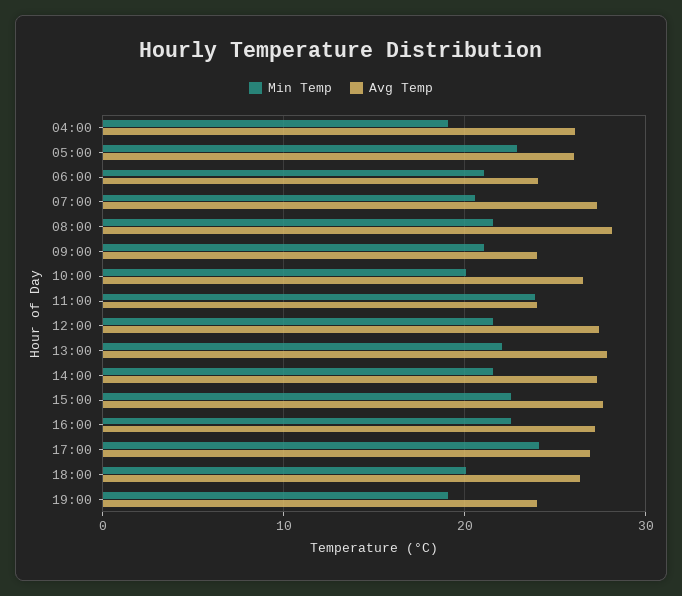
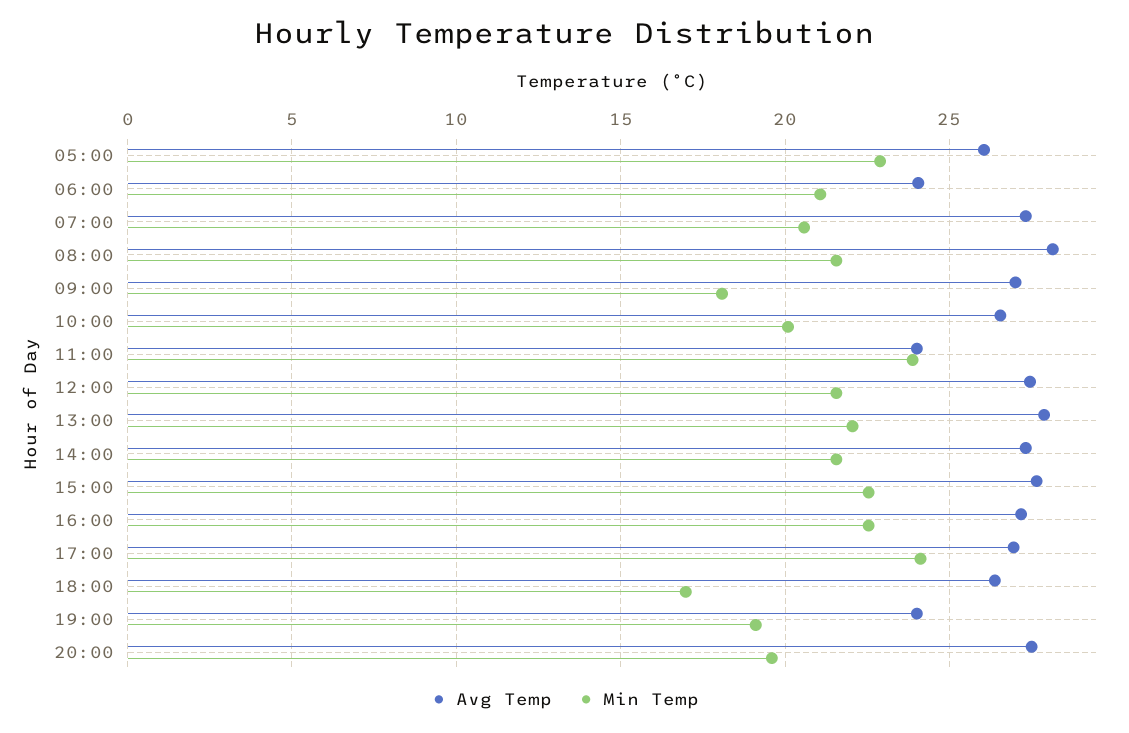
Min Temp, 04:00: 19 -> none
Avg Temp, 04:00: 26 -> none
Min Temp, 09:00: 21 -> 18
Avg Temp, 09:00: 24 -> 27
Min Temp, 18:00: 20 -> 17
Avg Temp, 20:00: none -> 27.5
Min Temp, 20:00: none -> 19.5

